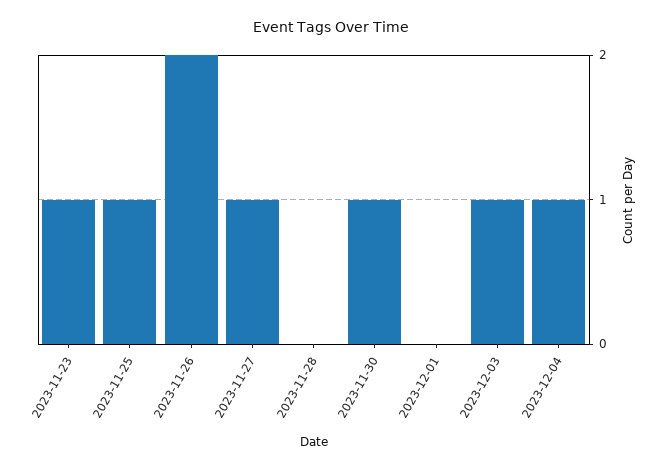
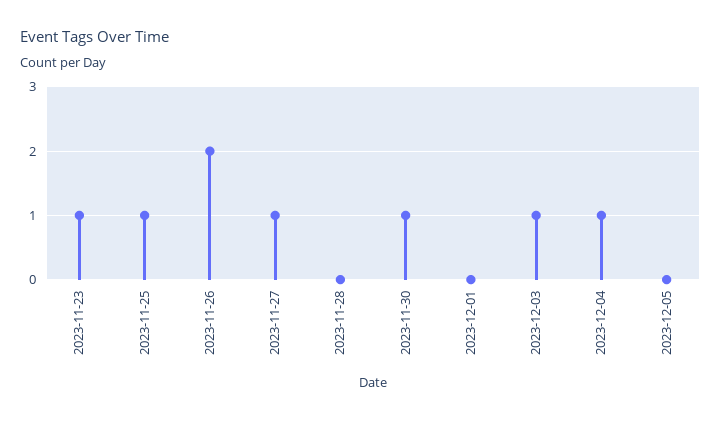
2023-12-05: none -> 0

